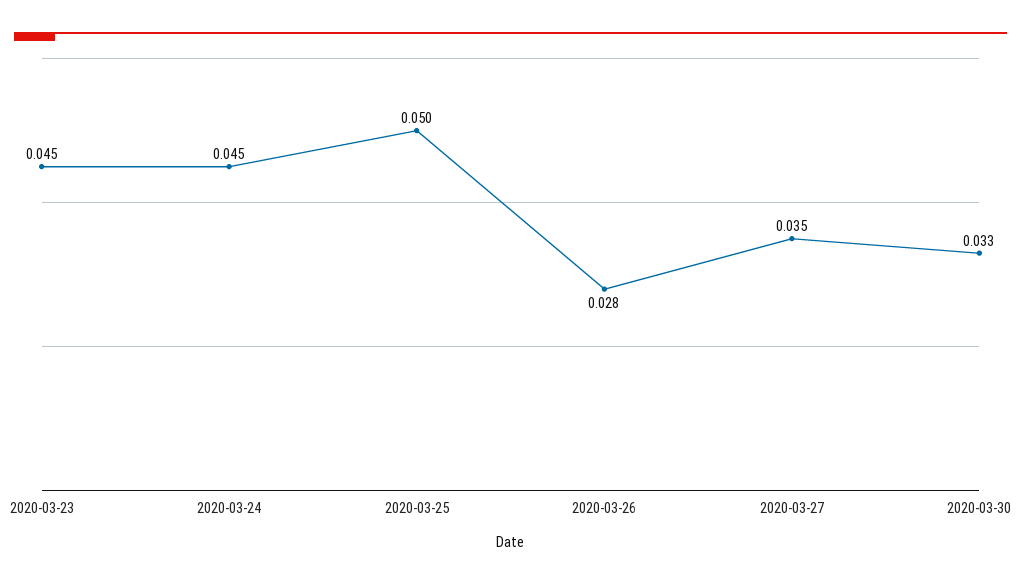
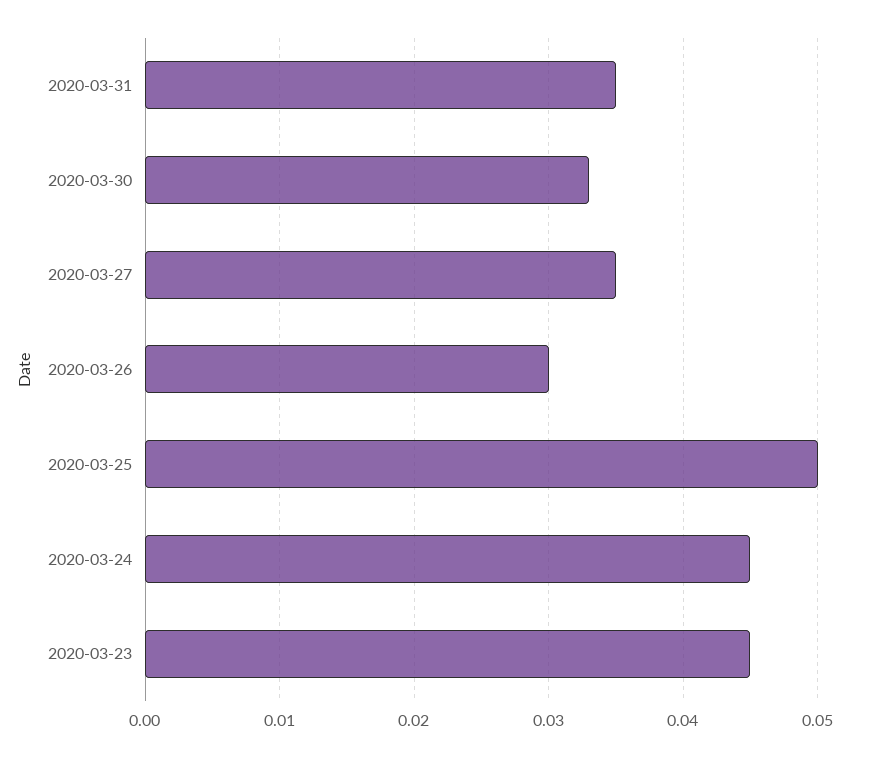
2020-03-26: 0.028 -> 0.03
2020-03-31: none -> 0.035

